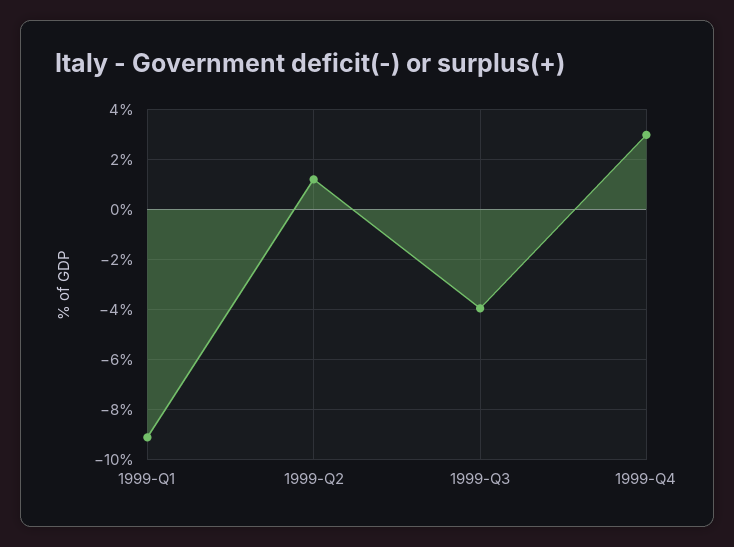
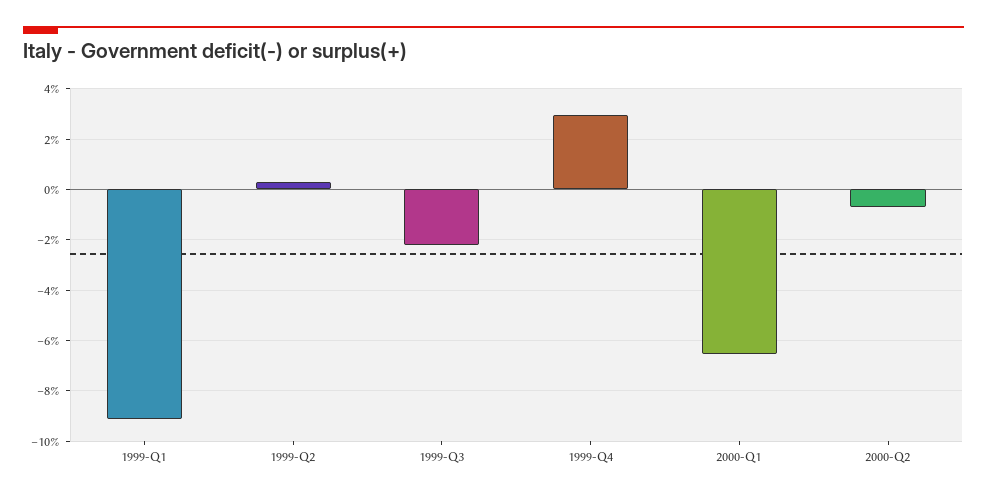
1999-Q2: 1.25 -> 0.25
1999-Q3: -4 -> -2.25
2000-Q1: none -> -6.5
2000-Q2: none -> -0.75

